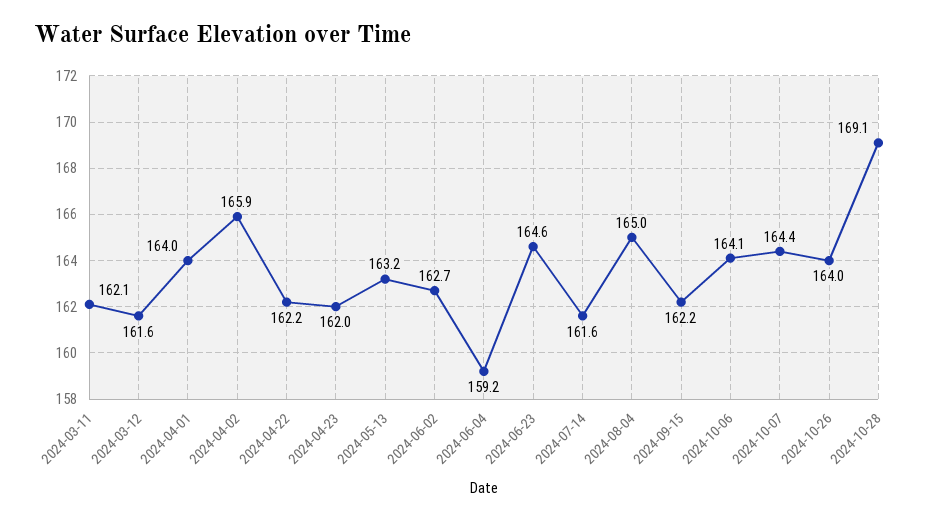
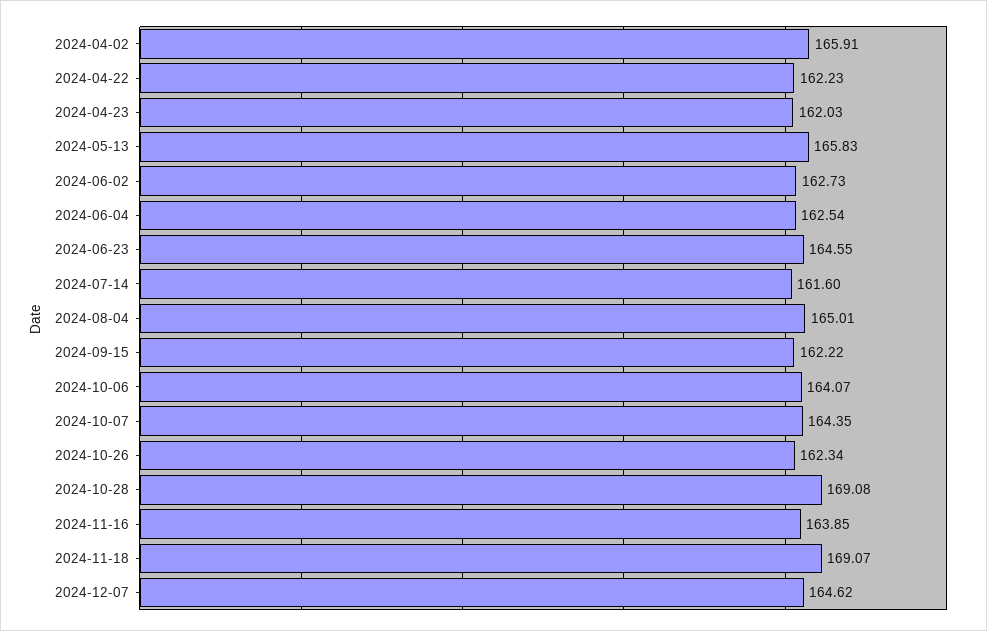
2024-03-11: 162.1 -> none
2024-03-12: 161.6 -> none
2024-04-01: 164 -> none
2024-05-13: 163.2 -> 165.83
2024-06-04: 159.2 -> 162.54
2024-10-26: 164 -> 162.34
2024-11-16: none -> 163.85
2024-11-18: none -> 169.07
2024-12-07: none -> 164.62

